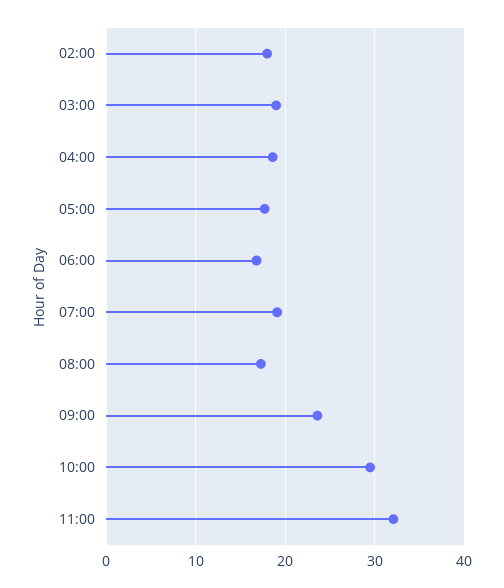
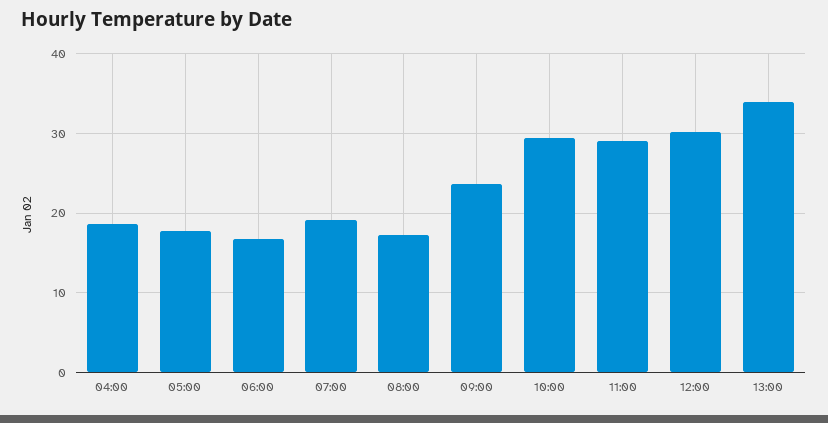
02:00: 18 -> none
03:00: 19 -> none
11:00: 32 -> 29
12:00: none -> 30
13:00: none -> 34

